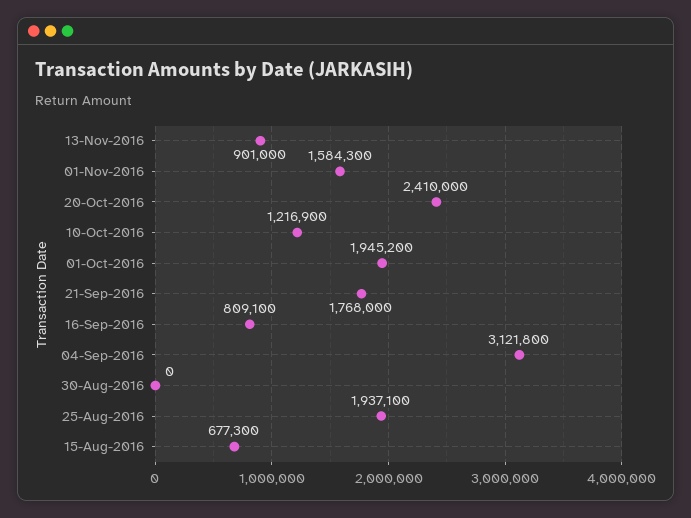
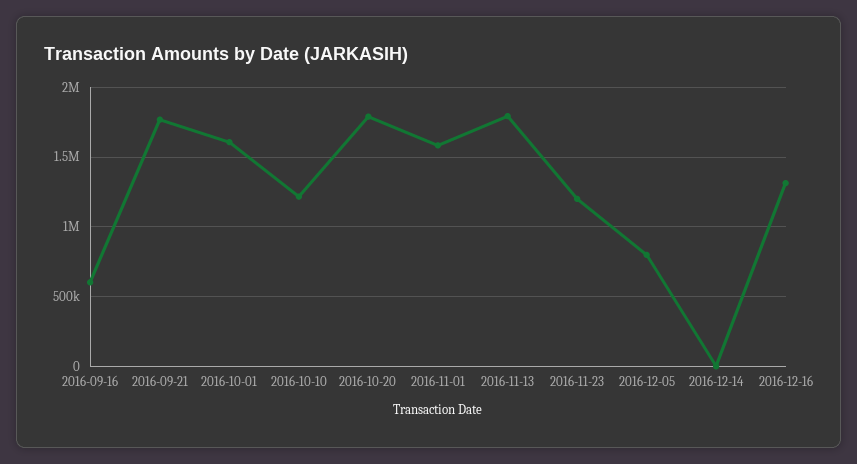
13-Nov-2016: 901000 -> 1800000
20-Oct-2016: 2410000 -> 1800000
01-Oct-2016: 1945200 -> 1600000
16-Sep-2016: 809100 -> 600000
04-Sep-2016: 3121800 -> none
30-Aug-2016: 0 -> none
25-Aug-2016: 1937100 -> none
15-Aug-2016: 677300 -> none
2016-11-23: none -> 1200000
2016-12-05: none -> 800000
2016-12-14: none -> 0
2016-12-16: none -> 1300000

